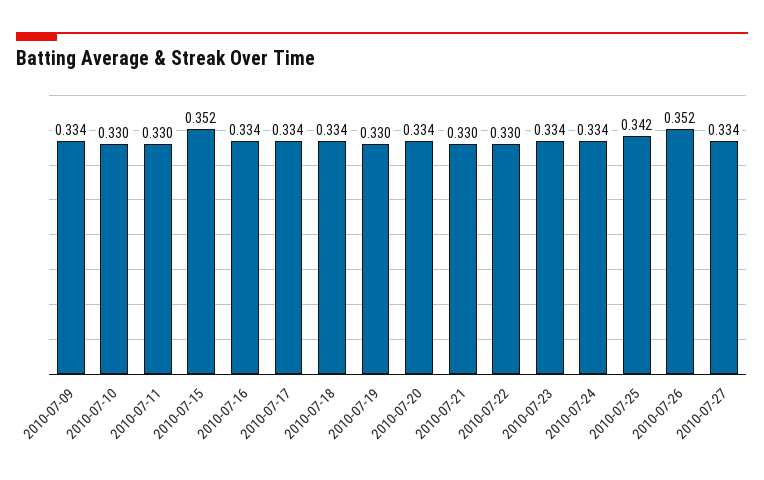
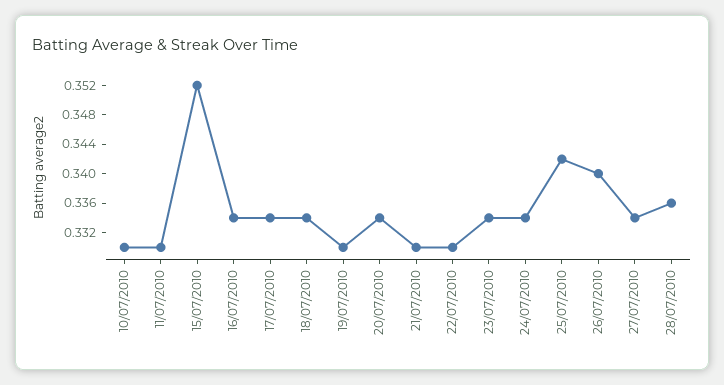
2010-07-09: 0.334 -> none
2010-07-26: 0.352 -> 0.34
28/07/2010: none -> 0.336

